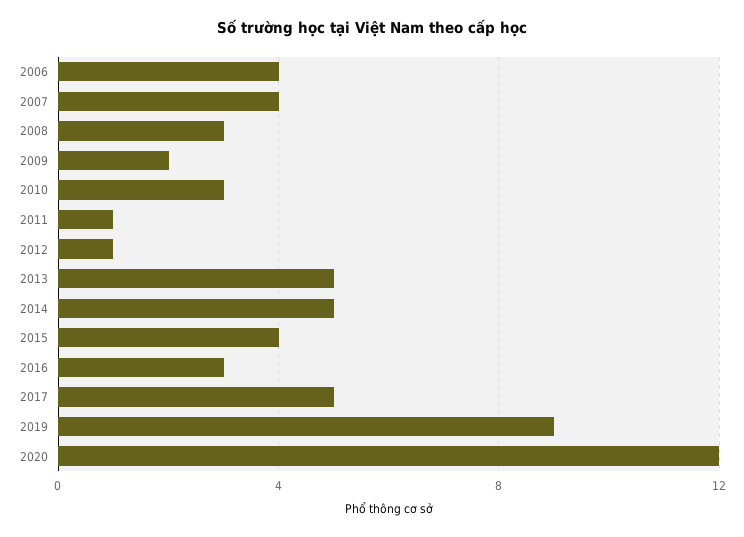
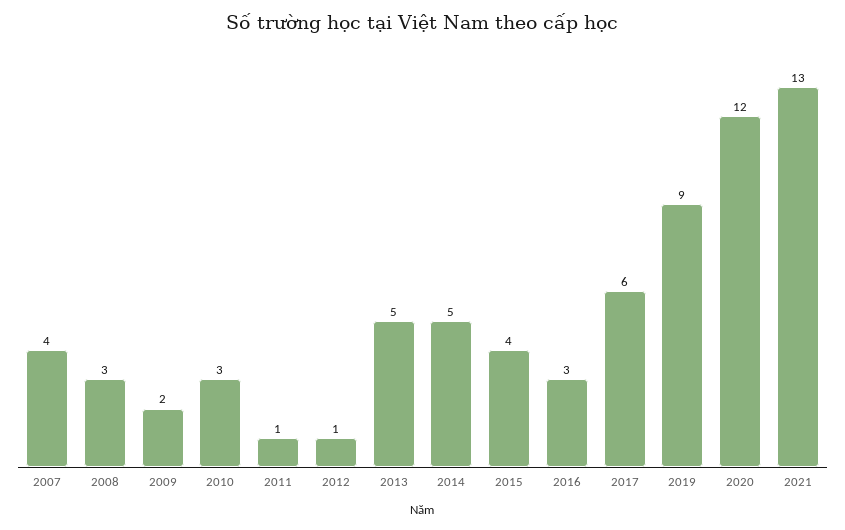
2006: 4 -> none
2017: 5 -> 6
2021: none -> 13

